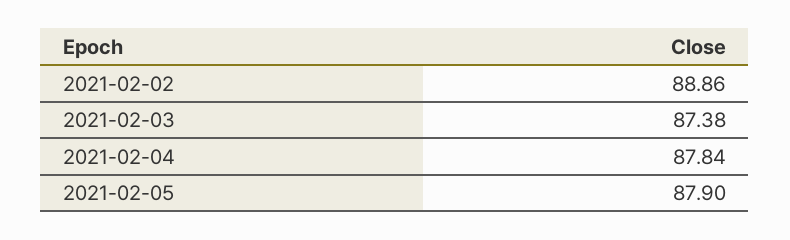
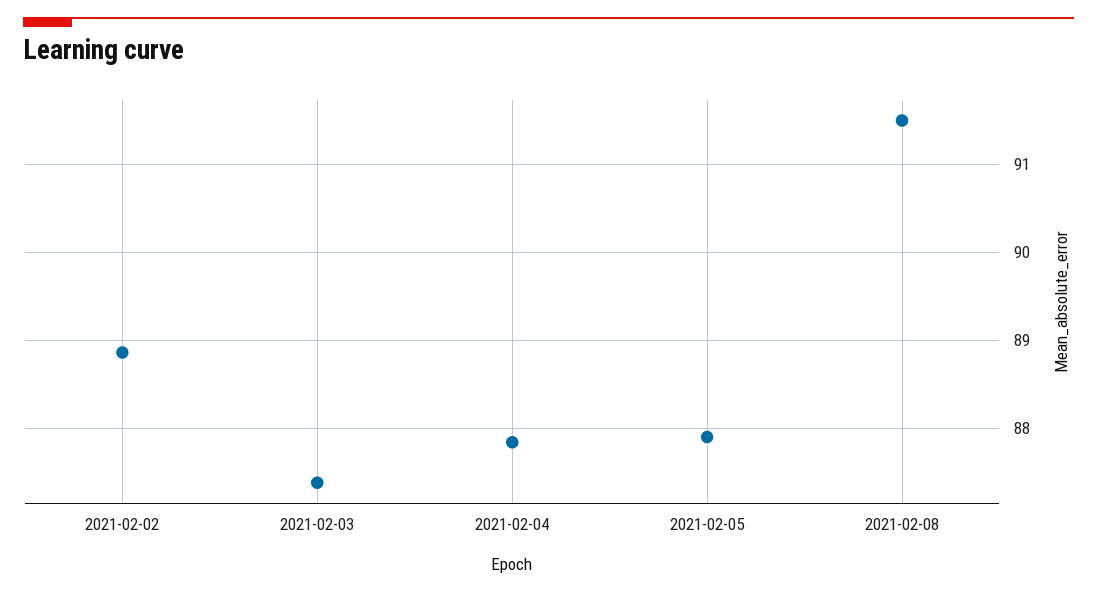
2021-02-08: none -> 91.5

